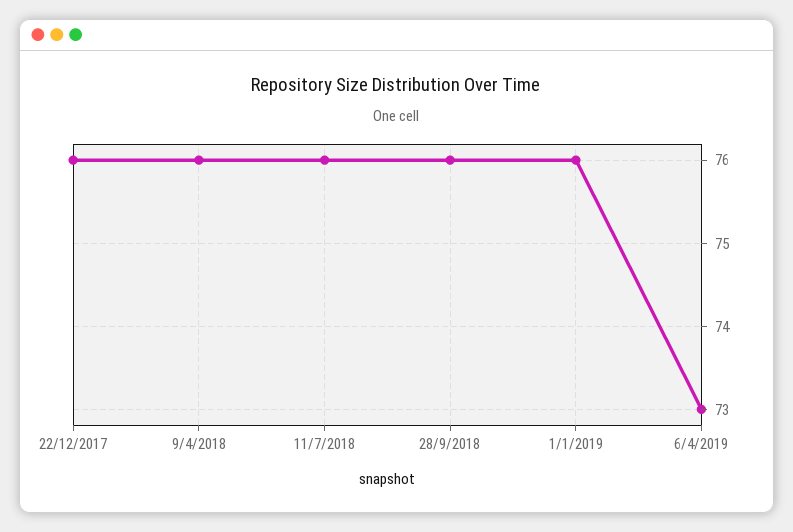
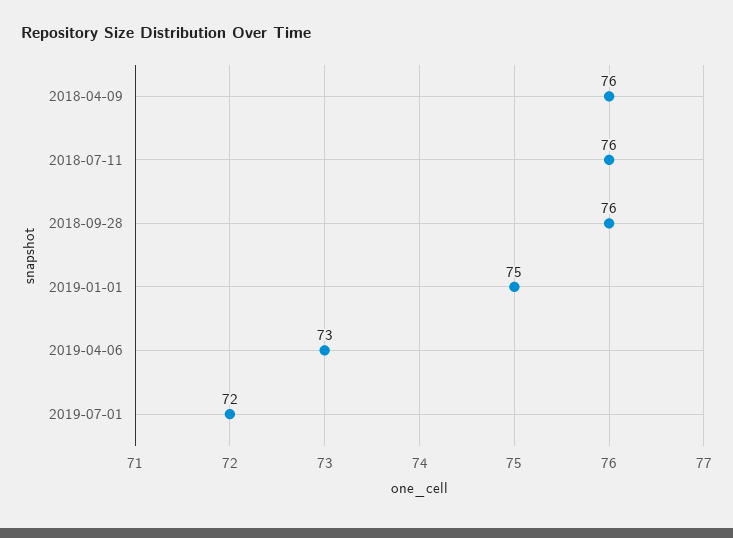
22/12/2017: 76 -> none
1/1/2019: 76 -> 75
2019-07-01: none -> 72

